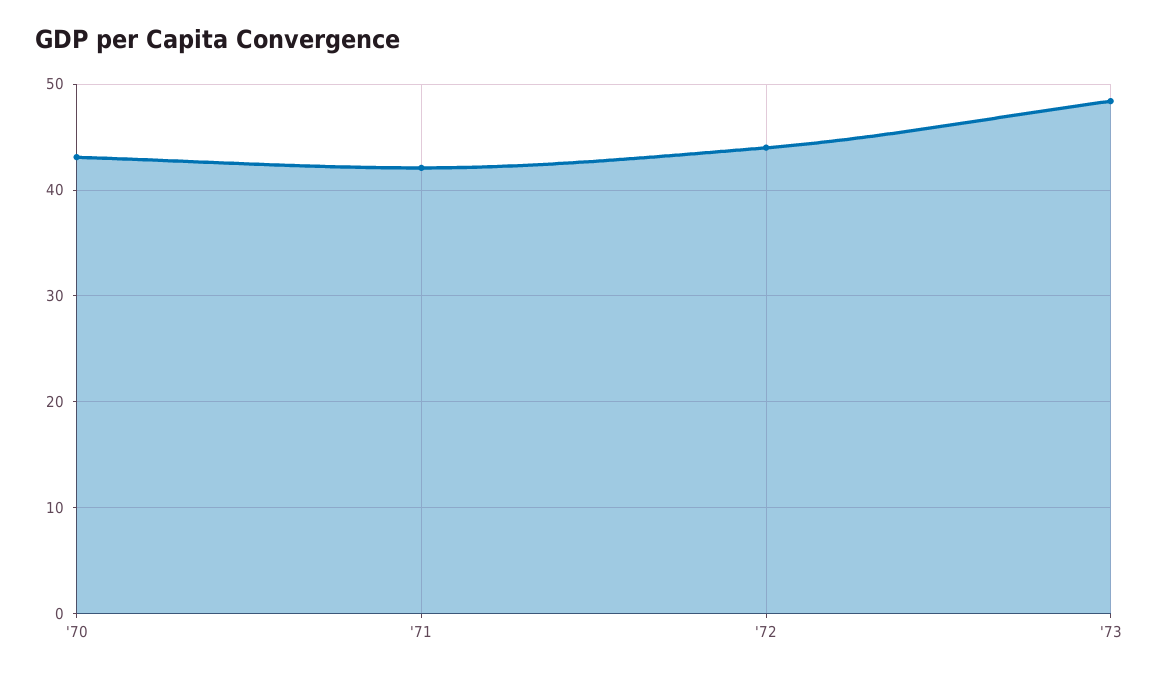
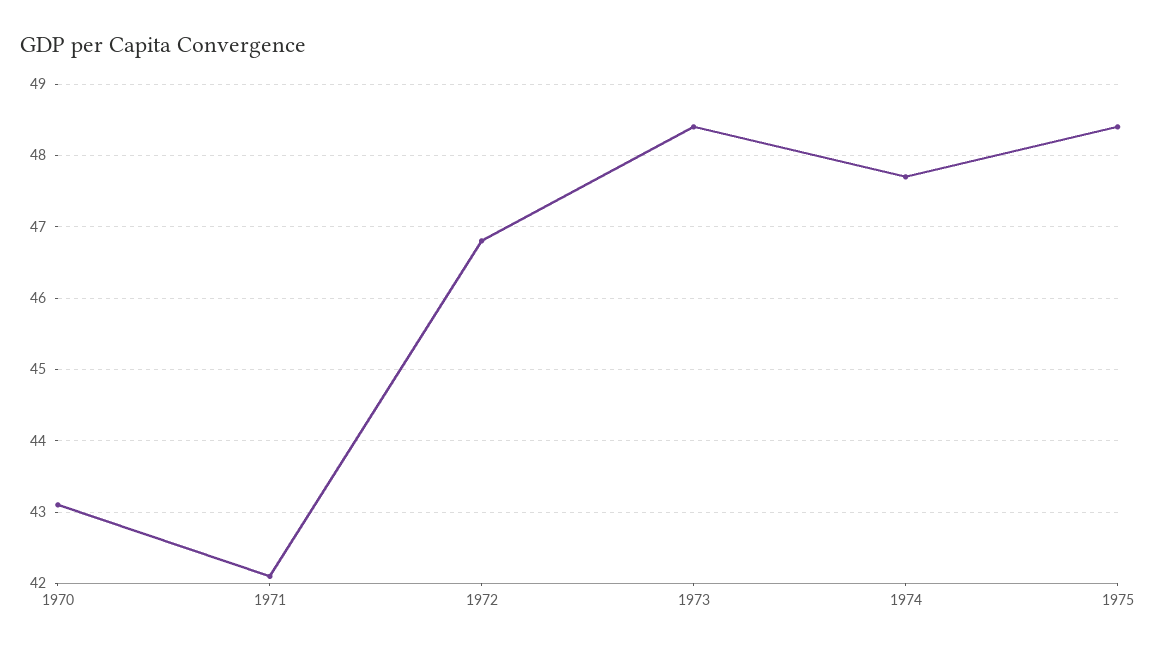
'72: 44 -> 46.8
1974: none -> 47.7
1975: none -> 48.4

